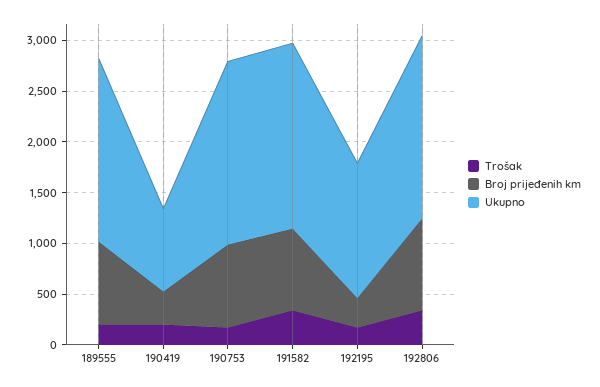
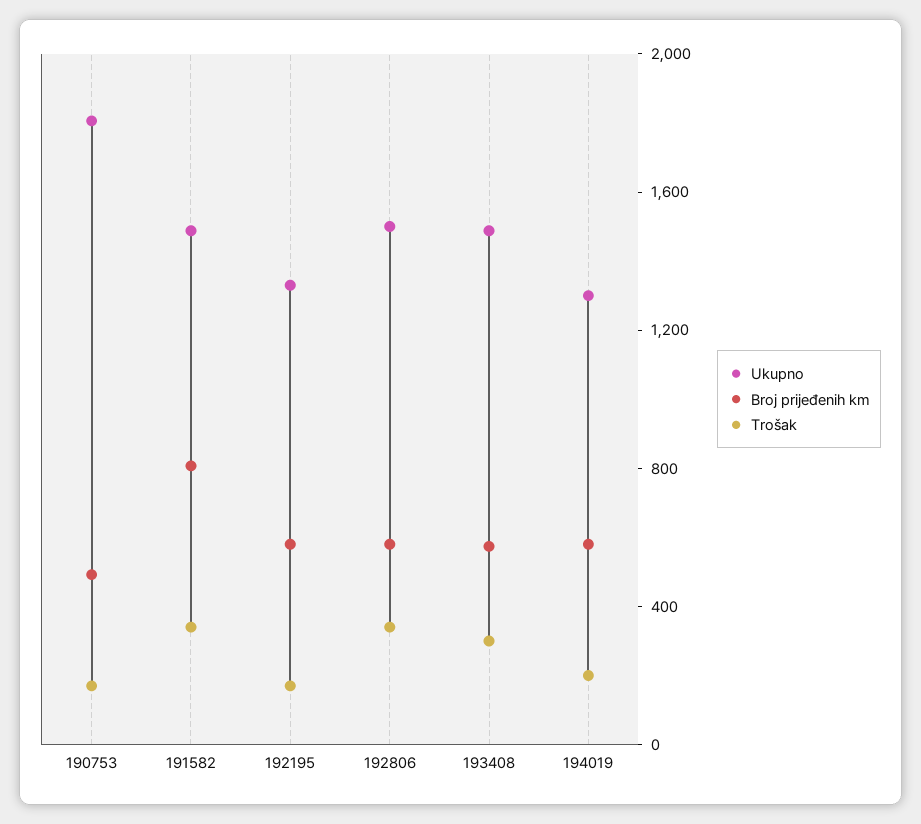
Trošak, 189555: 200 -> none
Broj prijeđenih km, 189555: 800 -> none
Ukupno, 189555: 1800 -> none
Trošak, 190419: 200 -> none
Broj prijeđenih km, 190419: 300 -> none
Ukupno, 190419: 800 -> none
Broj prijeđenih km, 190753: 800 -> 500
Ukupno, 191582: 1800 -> 1500
Broj prijeđenih km, 192195: 300 -> 600
Broj prijeđenih km, 192806: 900 -> 600
Ukupno, 192806: 1800 -> 1500
Ukupno, 193408: none -> 1500
Broj prijeđenih km, 193408: none -> 600
Trošak, 193408: none -> 300
Ukupno, 194019: none -> 1300
Broj prijeđenih km, 194019: none -> 600
Trošak, 194019: none -> 200

